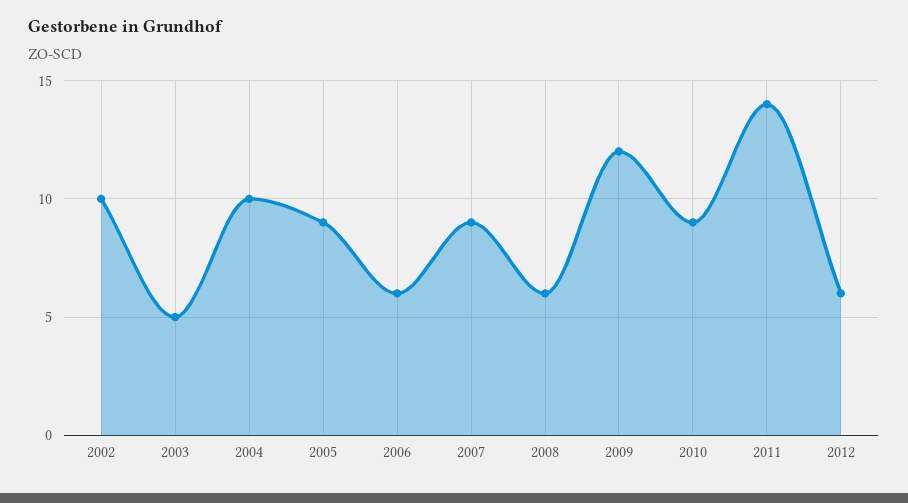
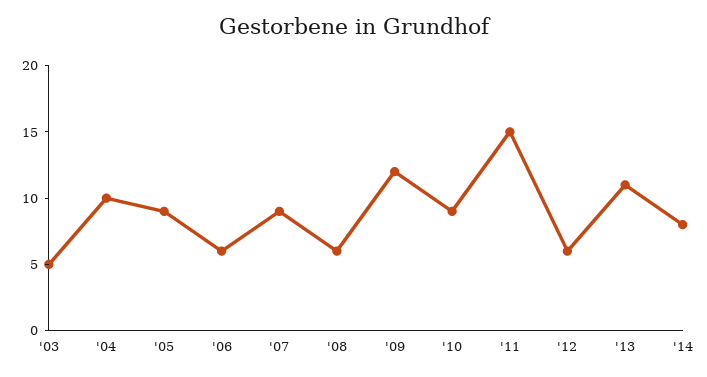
2002: 10 -> none
2011: 14 -> 15
'13: none -> 11
'14: none -> 8

